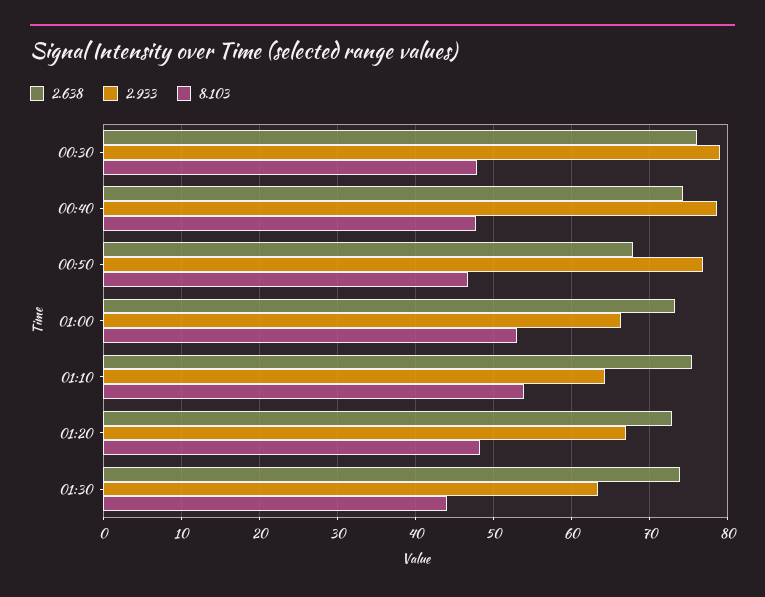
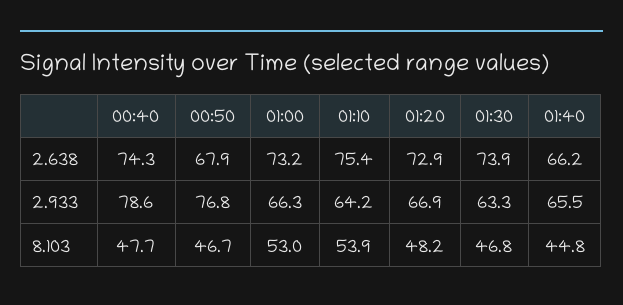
2.638, 00:30: 76 -> none
2.933, 00:30: 79 -> none
8.103, 00:30: 48 -> none
8.103, 01:30: 44 -> 46.8
2.638, 01:40: none -> 66.2
2.933, 01:40: none -> 65.5
8.103, 01:40: none -> 44.8

